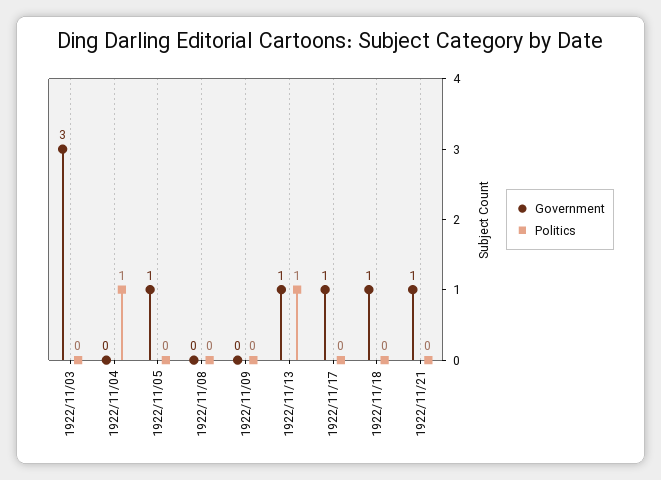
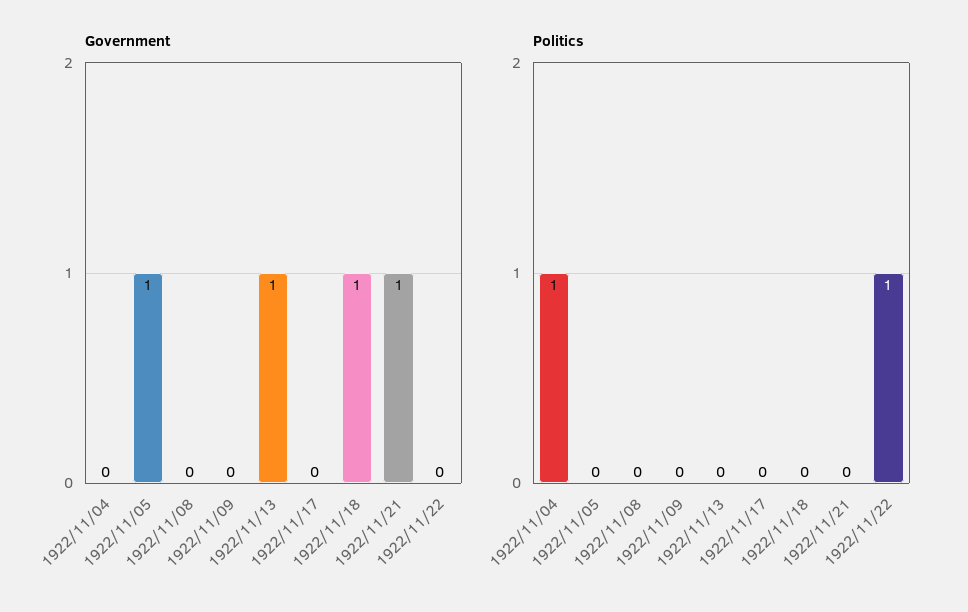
Government, 1922/11/03: 3 -> none
Politics, 1922/11/03: 0 -> none
Politics, 1922/11/13: 1 -> 0
Government, 1922/11/17: 1 -> 0
Government, 1922/11/22: none -> 0
Politics, 1922/11/22: none -> 1

